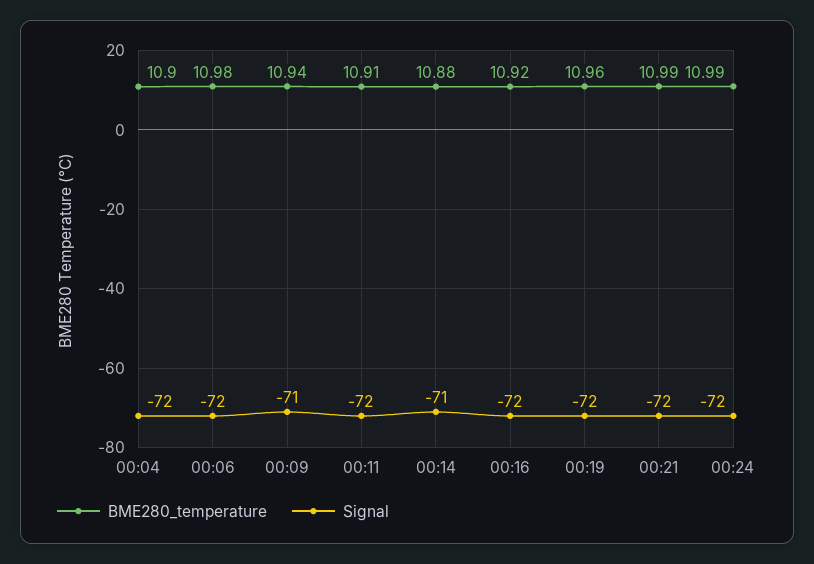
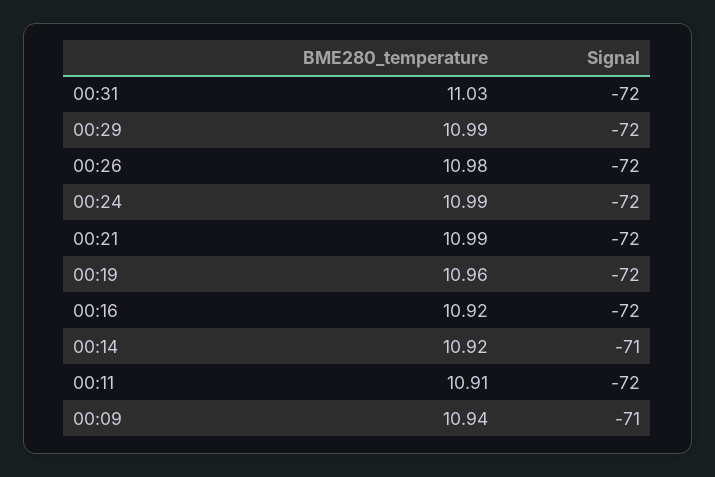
BME280_temperature, 00:04: 10.9 -> none
Signal, 00:04: -72 -> none
BME280_temperature, 00:06: 10.98 -> none
Signal, 00:06: -72 -> none
BME280_temperature, 00:14: 10.88 -> 10.92
BME280_temperature, 00:31: none -> 11.03
Signal, 00:31: none -> -72
BME280_temperature, 00:29: none -> 10.99
Signal, 00:29: none -> -72
BME280_temperature, 00:26: none -> 10.98
Signal, 00:26: none -> -72

